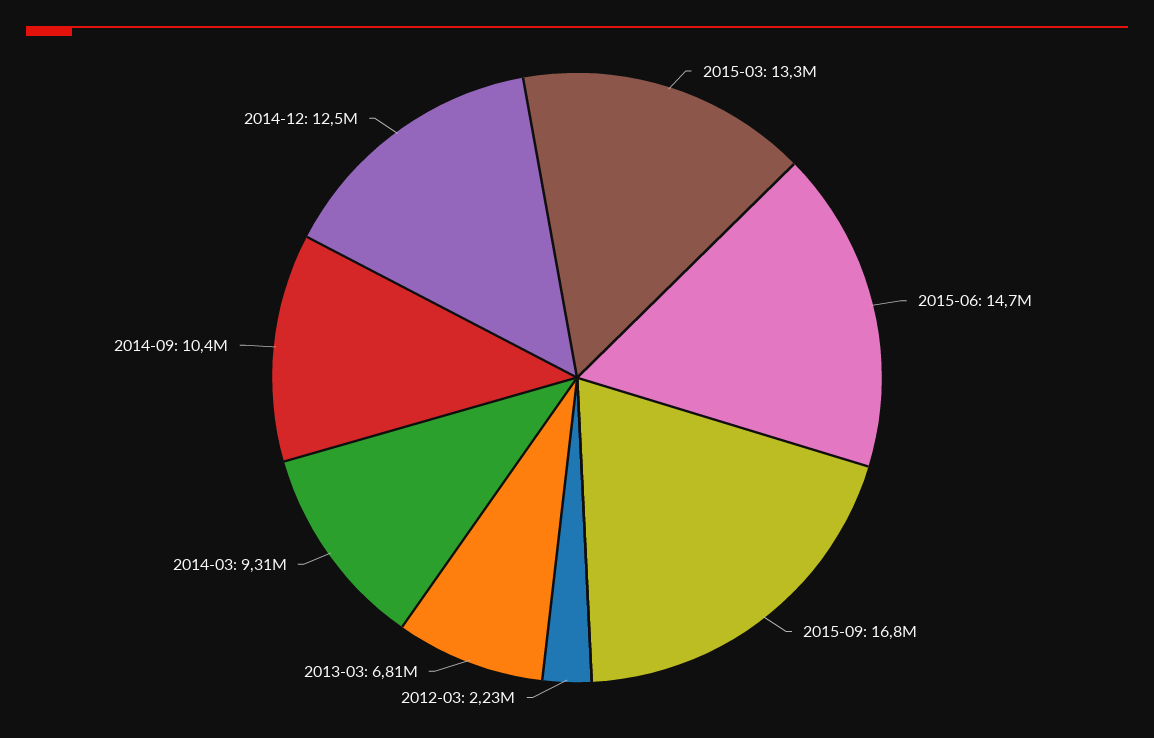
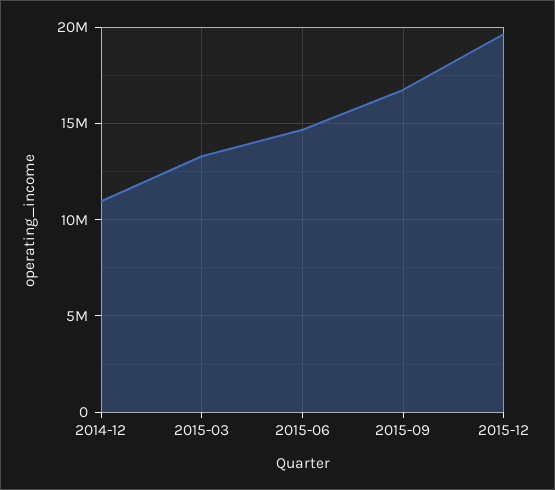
2012-03: 2230000 -> none
2013-03: 6810000 -> none
2014-03: 9310000 -> none
2014-09: 10400000 -> none
2014-12: 12500000 -> 11000000
2015-12: none -> 19500000

